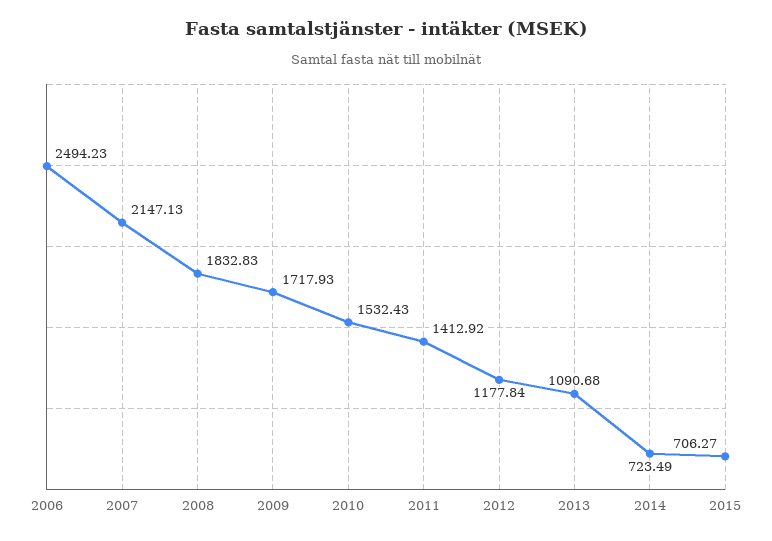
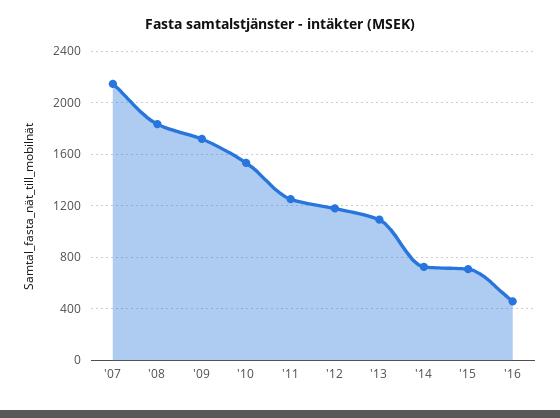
2006: 2494.23 -> none
2011: 1412.92 -> 1250
'16: none -> 450

